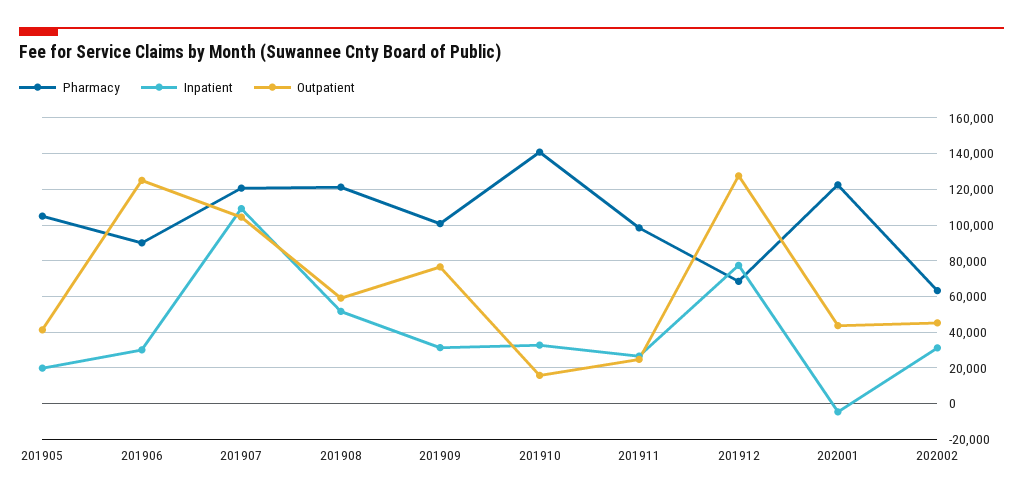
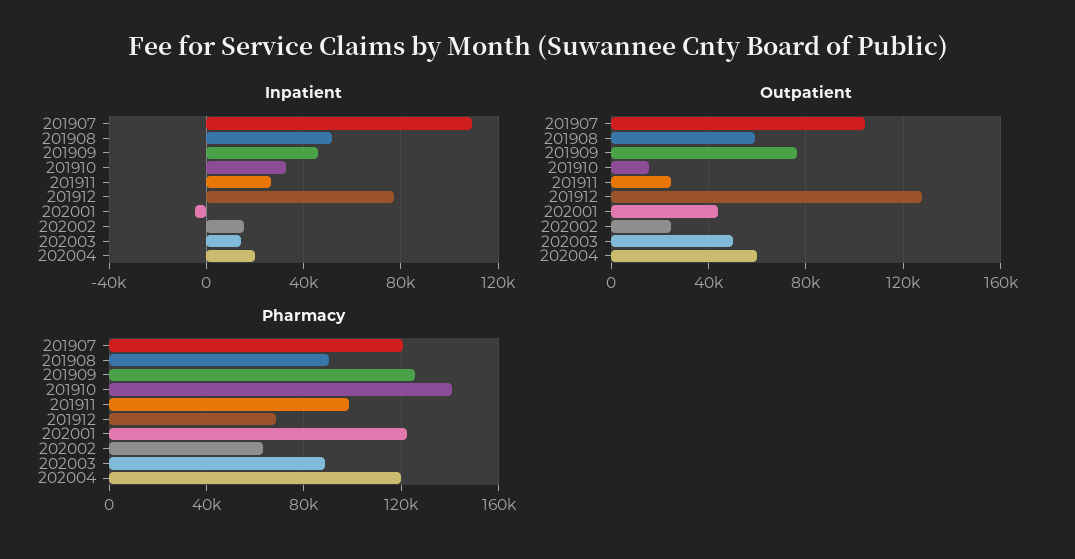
Pharmacy, 201905: 105000 -> none
Inpatient, 201905: 20000 -> none
Outpatient, 201905: 40000 -> none
Pharmacy, 201906: 90000 -> none
Inpatient, 201906: 30000 -> none
Outpatient, 201906: 125000 -> none
Pharmacy, 201908: 120000 -> 90000
Pharmacy, 201909: 100000 -> 125000
Inpatient, 201909: 30000 -> 45000
Inpatient, 202002: 30000 -> 15000
Outpatient, 202002: 45000 -> 25000
Inpatient, 202003: none -> 15000
Inpatient, 202004: none -> 20000
Outpatient, 202003: none -> 50000
Outpatient, 202004: none -> 60000
Pharmacy, 202003: none -> 90000
Pharmacy, 202004: none -> 120000

